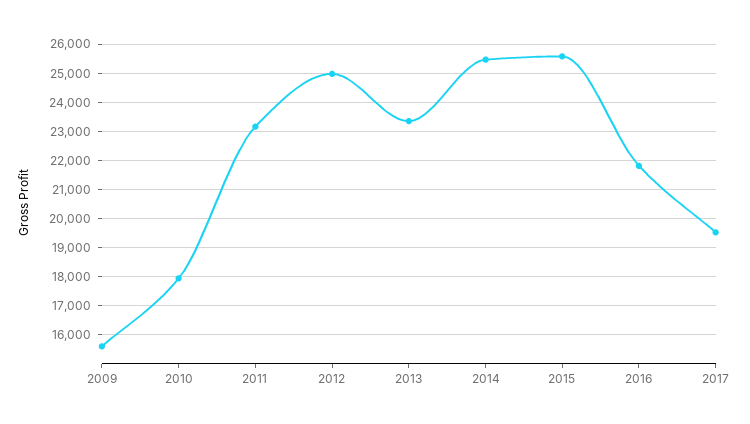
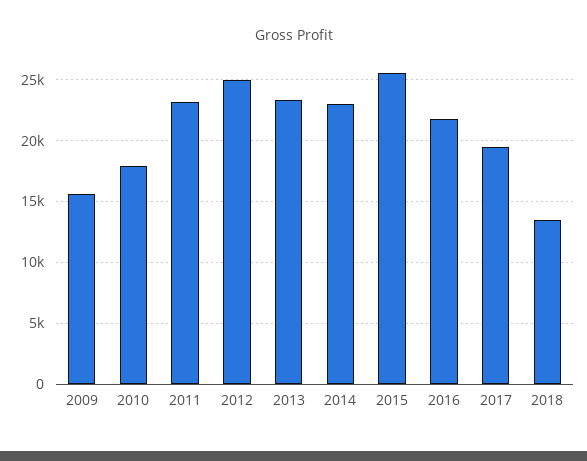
2014: 25500 -> 23000
2018: none -> 13500

